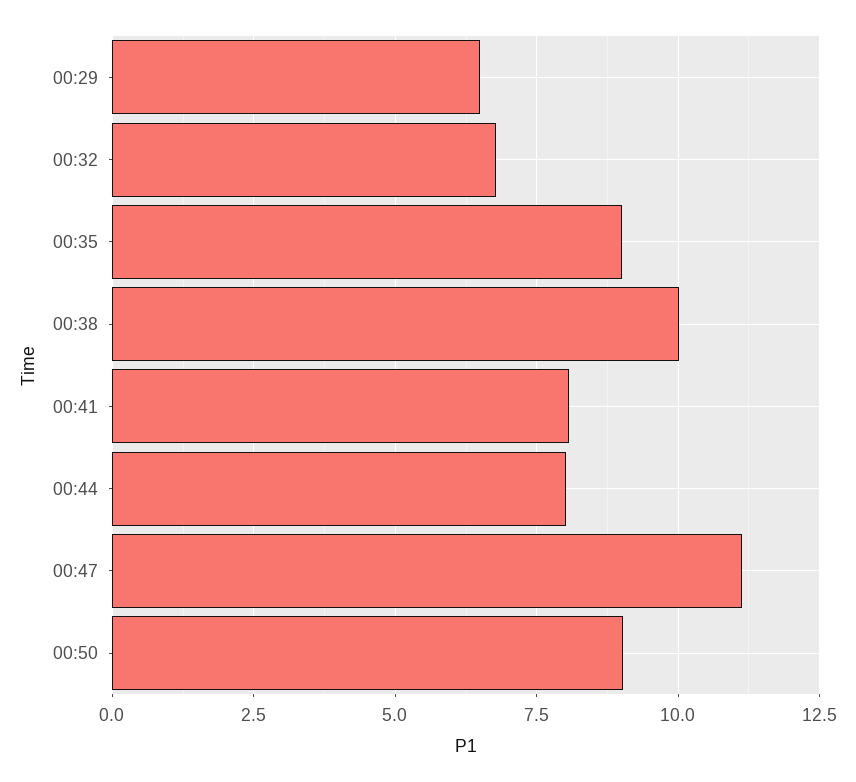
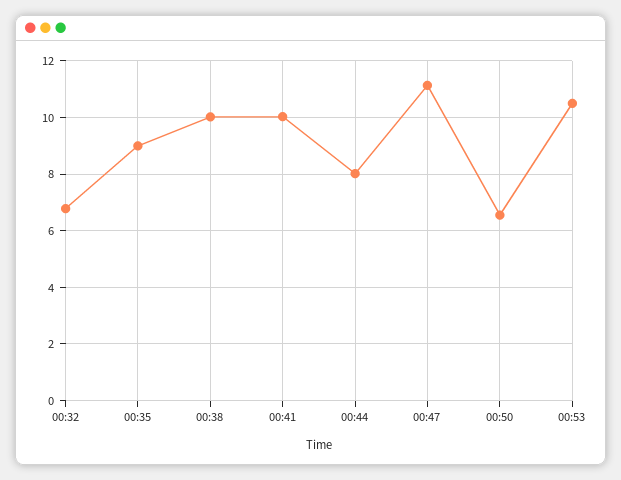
00:29: 6.5 -> none
00:41: 8 -> 10
00:50: 9 -> 6.5
00:53: none -> 10.5

